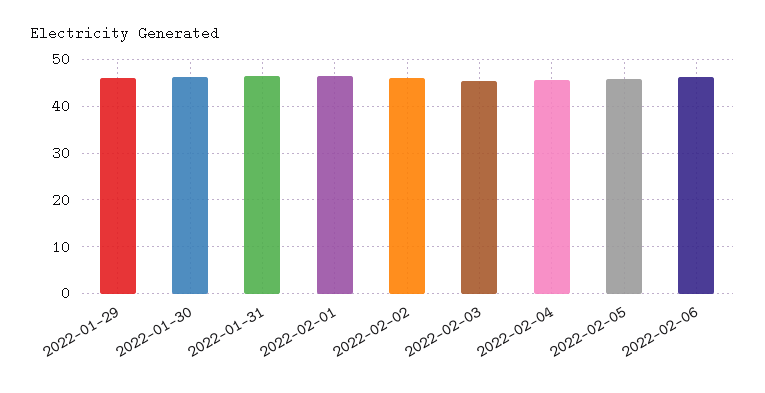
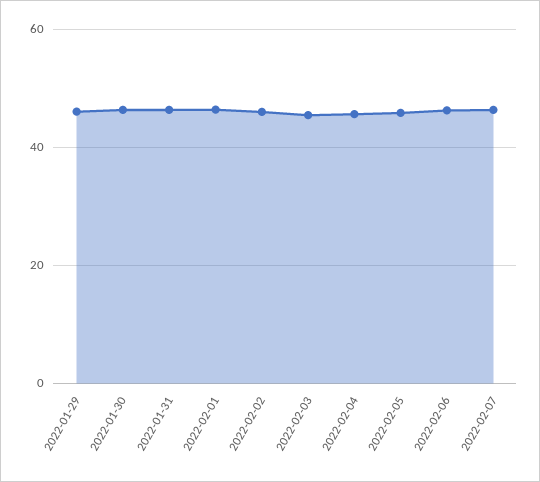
2022-02-07: none -> 46

